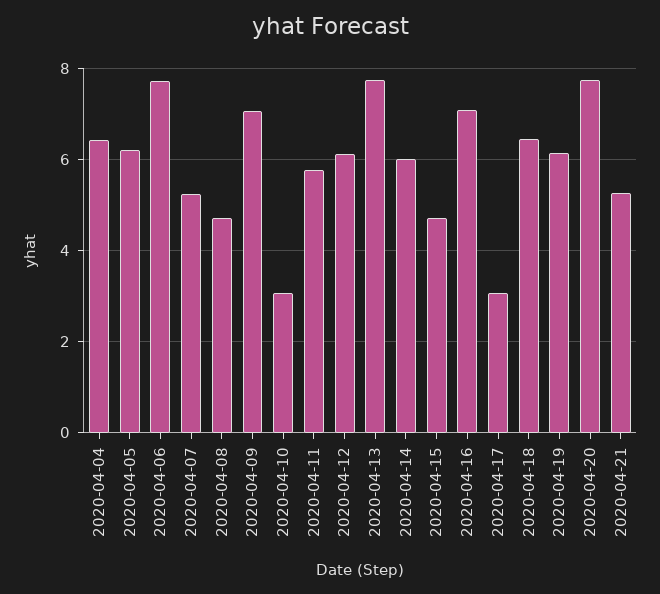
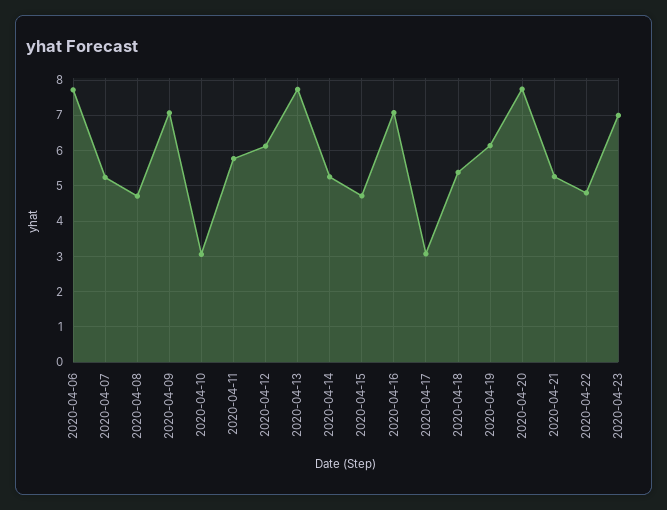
2020-04-04: 6.4 -> none
2020-04-05: 6.2 -> none
2020-04-14: 6 -> 5.2
2020-04-18: 6.4 -> 5.4
2020-04-22: none -> 4.8
2020-04-23: none -> 7

